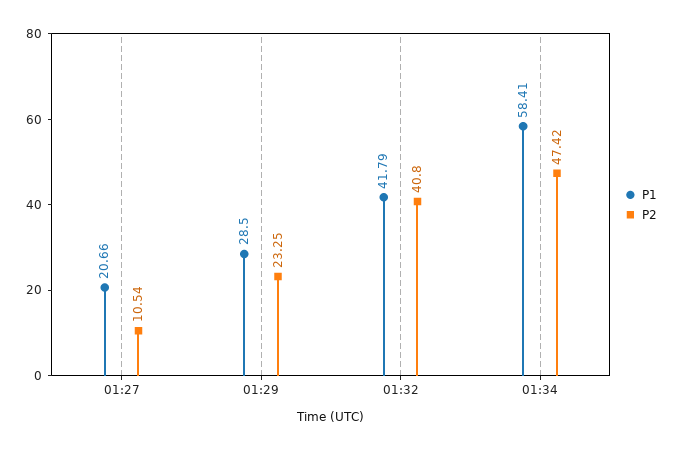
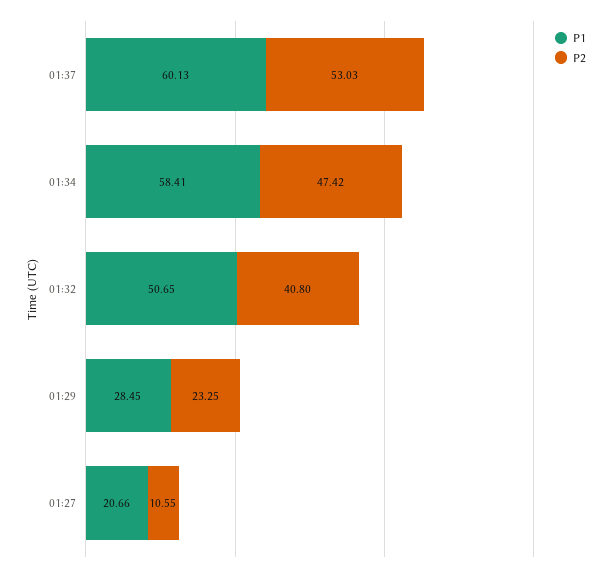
P2, 01:27: 10.54 -> 10.55
P1, 01:29: 28.5 -> 28.45
P1, 01:32: 41.79 -> 50.65
P1, 01:37: none -> 60.13
P2, 01:37: none -> 53.03

